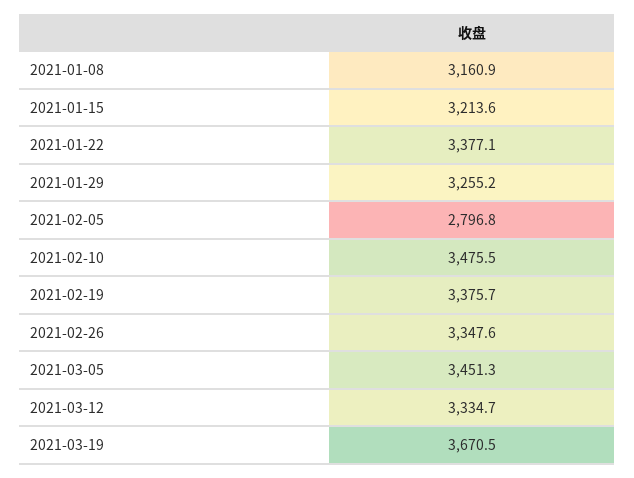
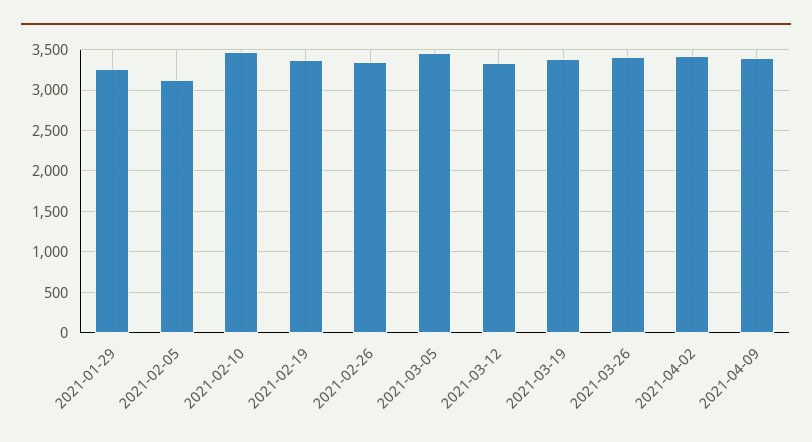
2021-01-08: 3160.9 -> none
2021-01-15: 3213.6 -> none
2021-01-22: 3377.1 -> none
2021-02-05: 2796.8 -> 3100
2021-03-19: 3670.5 -> 3400
2021-03-26: none -> 3400
2021-04-02: none -> 3400
2021-04-09: none -> 3400

